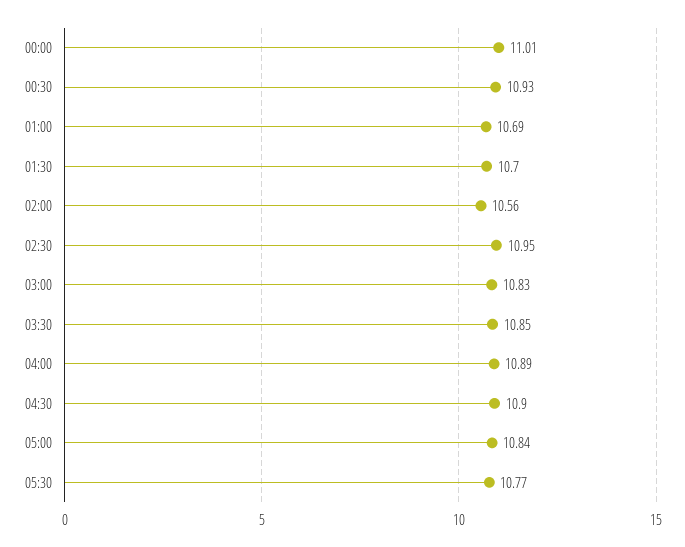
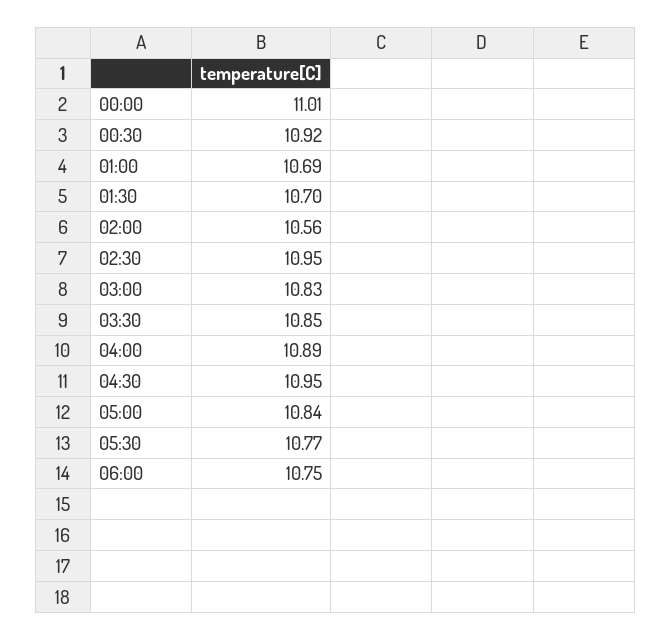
00:30: 10.93 -> 10.92
04:30: 10.9 -> 10.95
06:00: none -> 10.75

